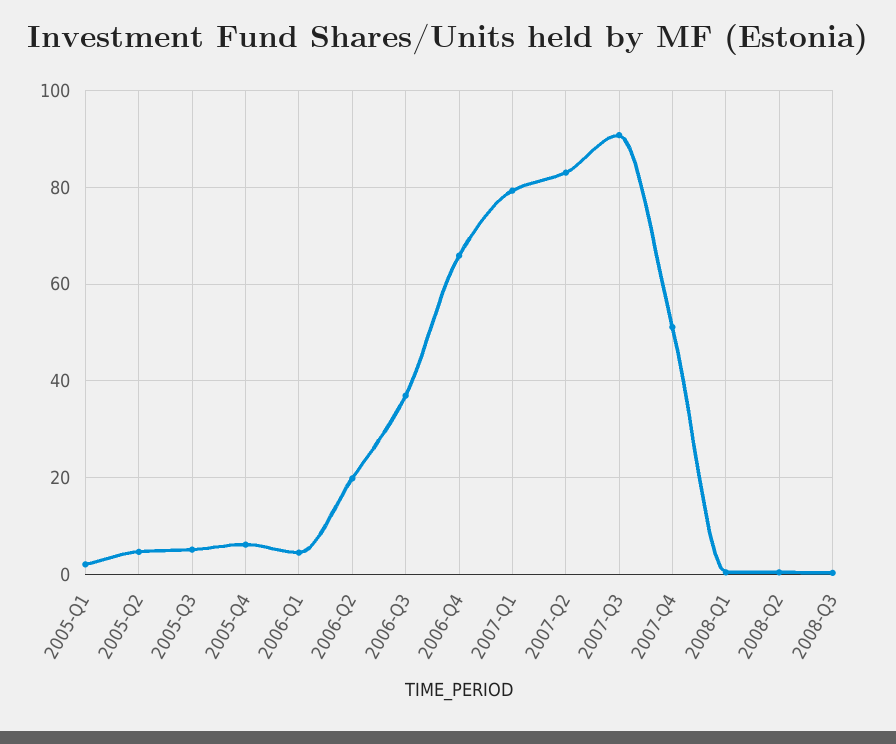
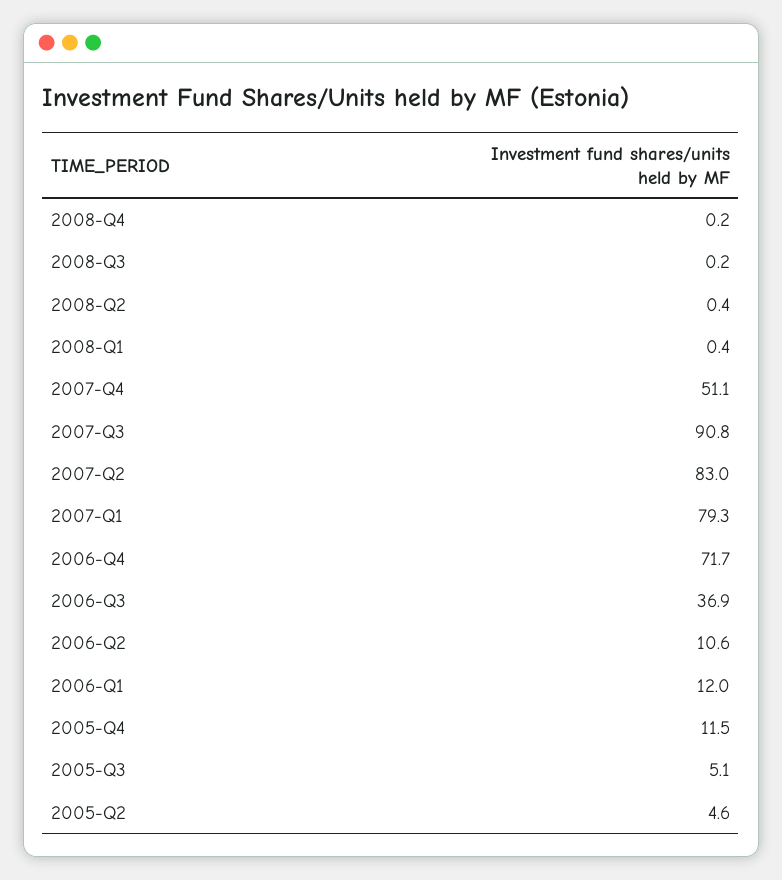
2005-Q1: 2 -> none
2005-Q4: 6 -> 11.5
2006-Q1: 4 -> 12
2006-Q2: 20 -> 10.6
2006-Q4: 66 -> 71.7
2008-Q4: none -> 0.2

